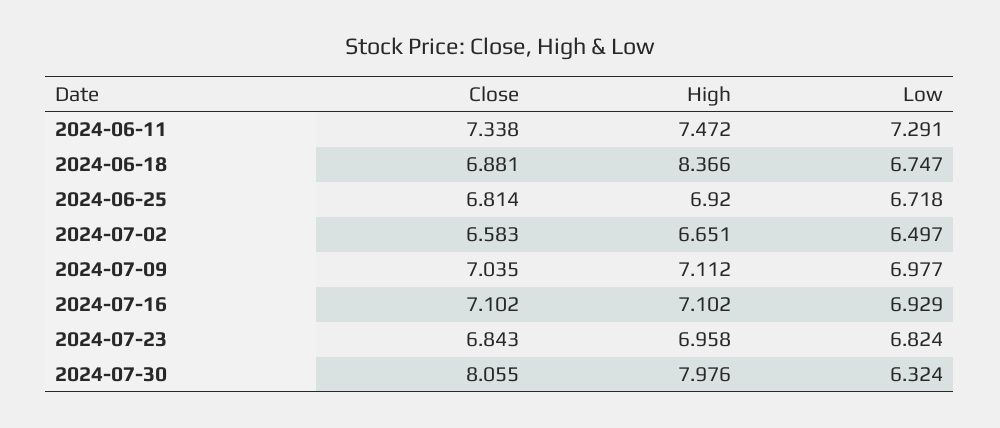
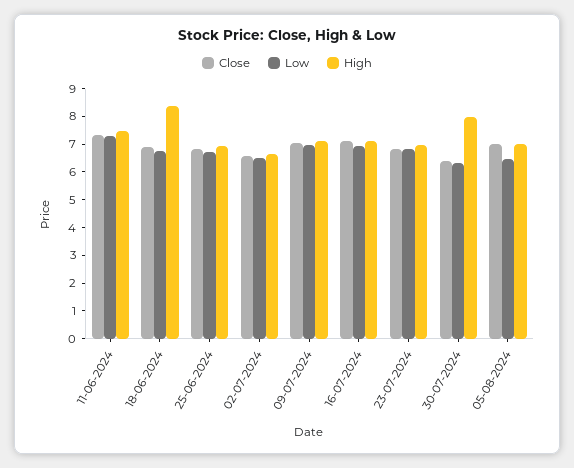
Close, 2024-07-30: 8.055 -> 6.5
Close, 05-08-2024: none -> 7
Low, 05-08-2024: none -> 6.5
High, 05-08-2024: none -> 7

